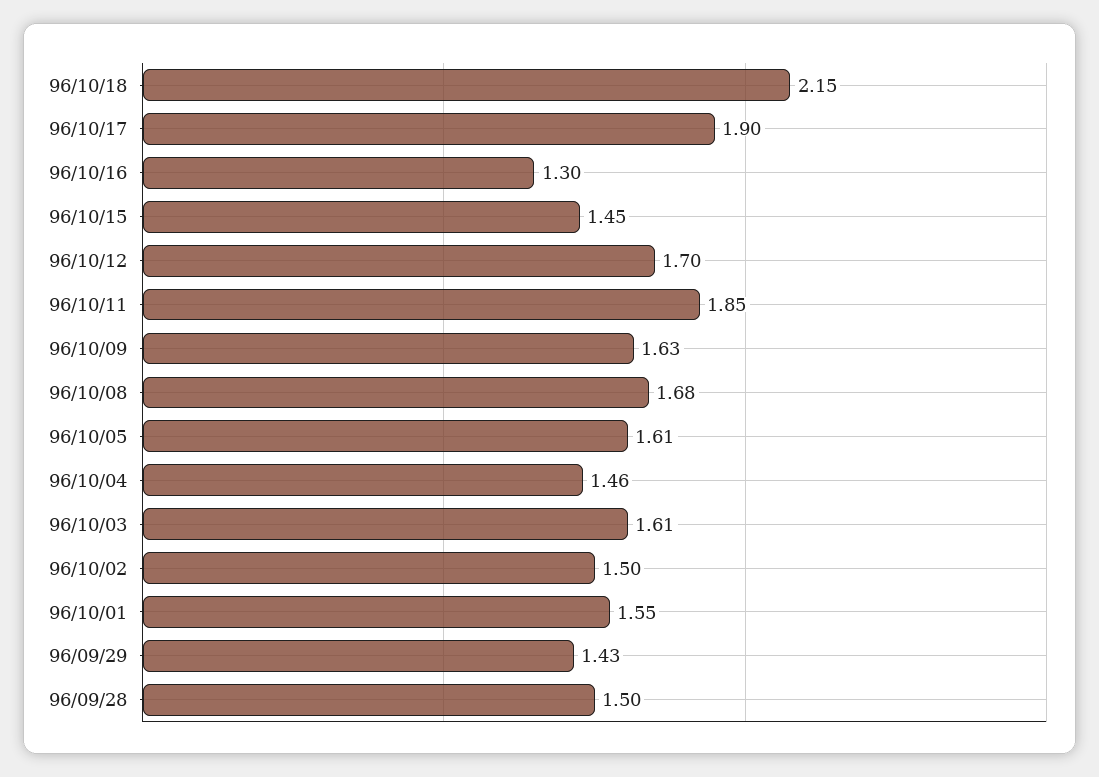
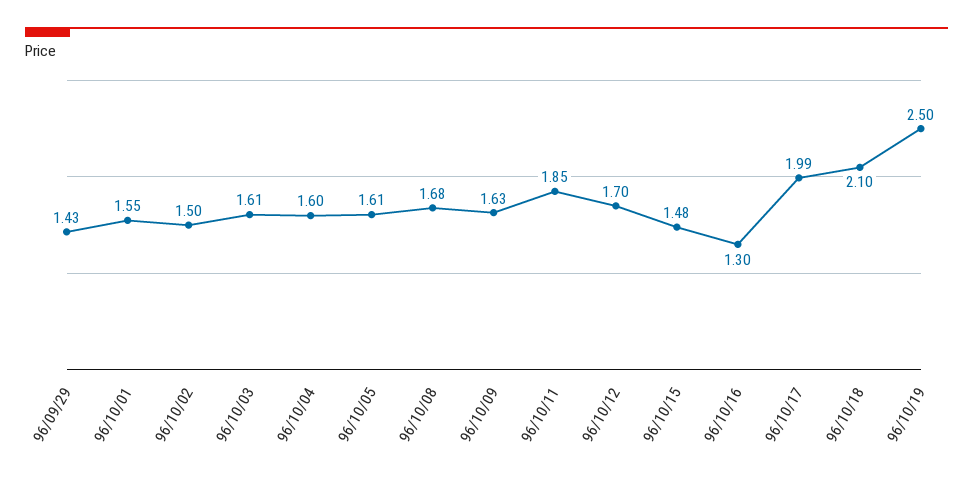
96/10/18: 2.15 -> 2.1
96/10/17: 1.9 -> 1.99
96/10/15: 1.45 -> 1.48
96/10/04: 1.46 -> 1.6
96/09/28: 1.5 -> none
96/10/19: none -> 2.5

